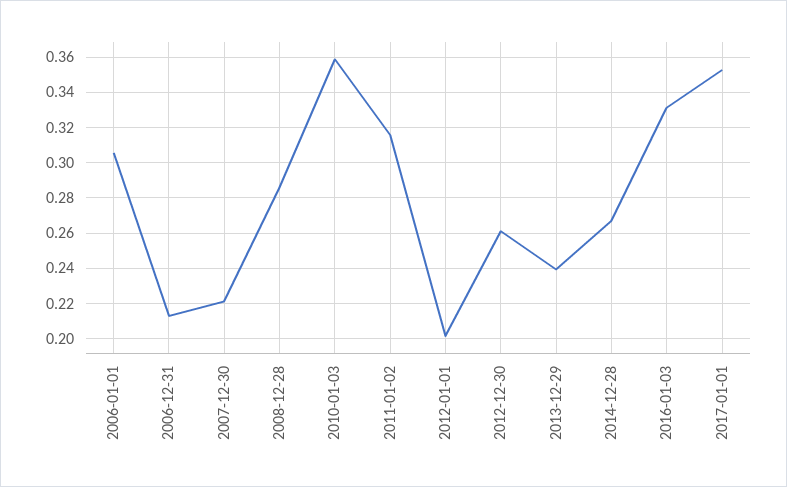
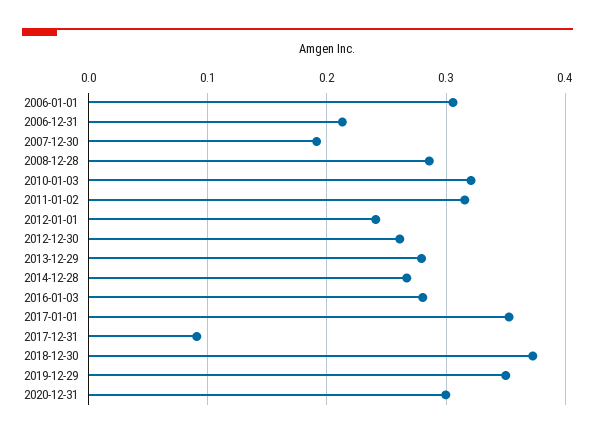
2007-12-30: 0.22 -> 0.19
2010-01-03: 0.36 -> 0.32
2012-01-01: 0.2 -> 0.24
2013-12-29: 0.24 -> 0.28
2016-01-03: 0.33 -> 0.28
2017-12-31: none -> 0.09
2018-12-30: none -> 0.37
2019-12-29: none -> 0.35
2020-12-31: none -> 0.3

